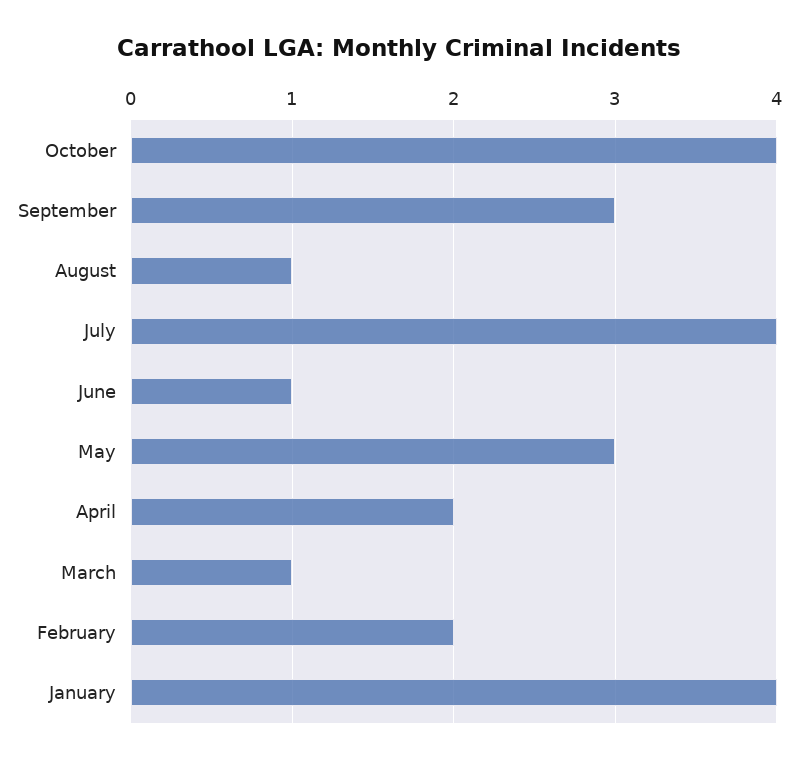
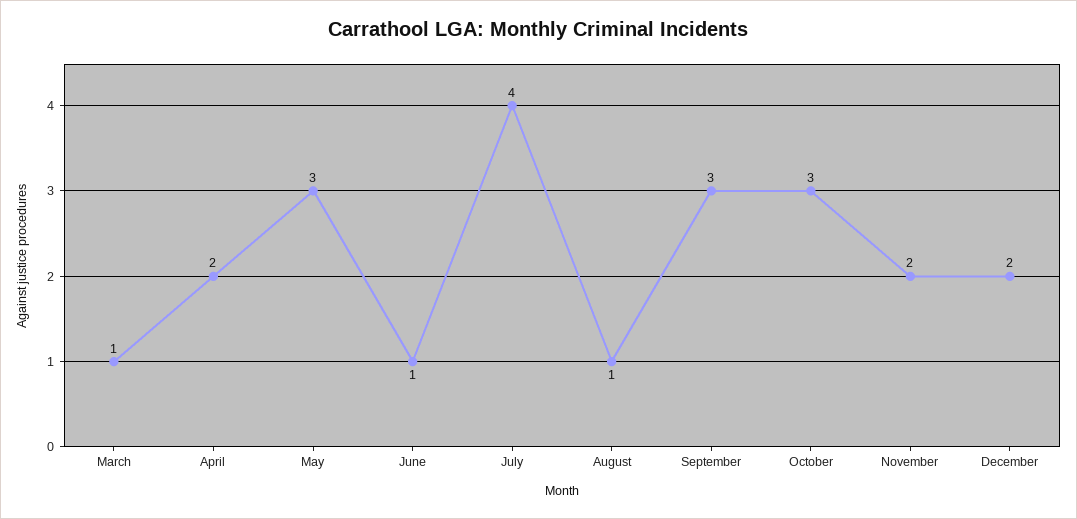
October: 4 -> 3
February: 2 -> none
January: 4 -> none
November: none -> 2
December: none -> 2

